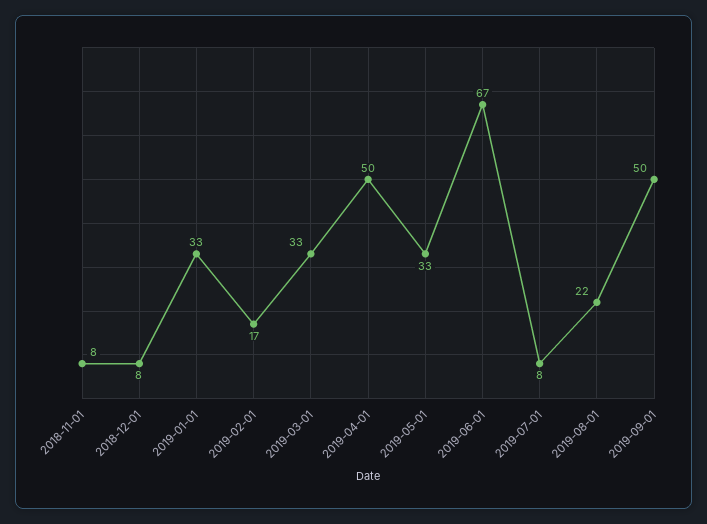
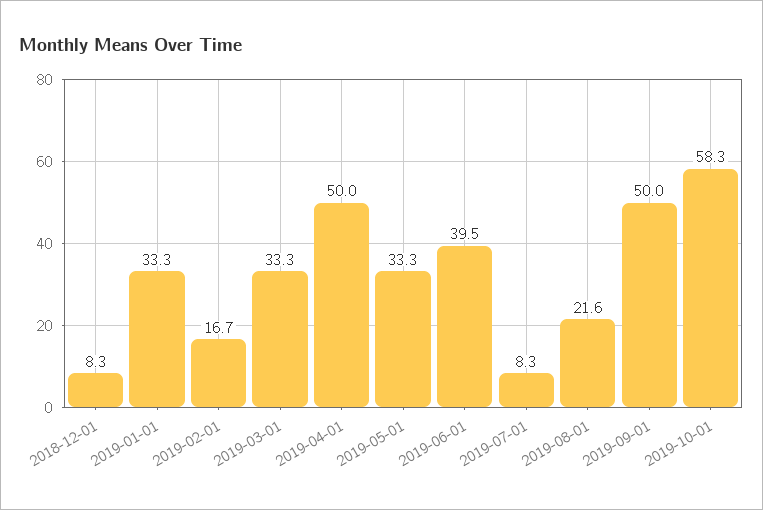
2018-11-01: 8 -> none
2019-06-01: 67 -> 39.5
2019-10-01: none -> 58.3

